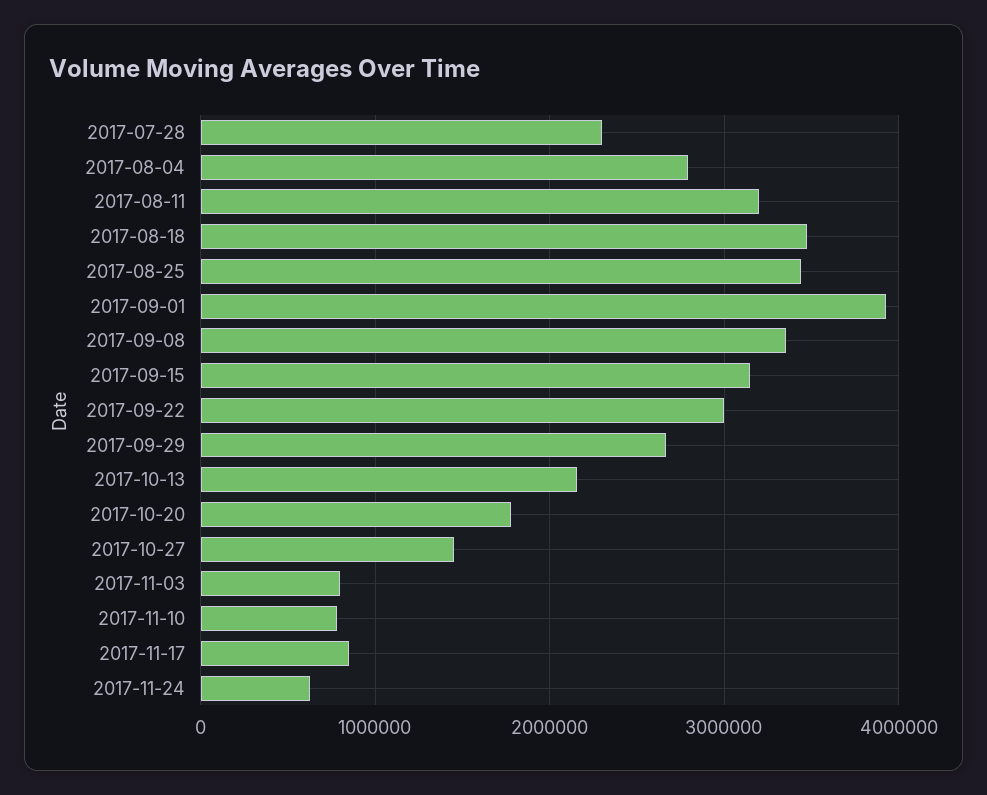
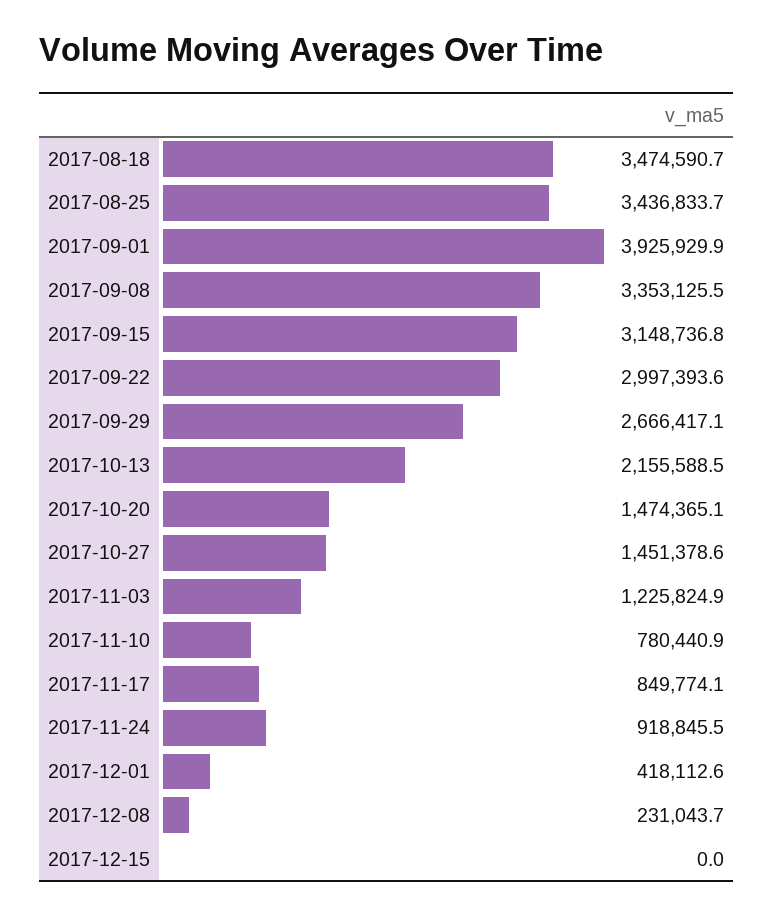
2017-07-28: 2300000 -> none
2017-08-04: 2800000 -> none
2017-08-11: 3200000 -> none
2017-10-20: 1800000 -> 1474365.1
2017-11-03: 800000 -> 1225824.9
2017-11-24: 600000 -> 918845.5
2017-12-01: none -> 418112.6
2017-12-08: none -> 231043.7
2017-12-15: none -> 0

